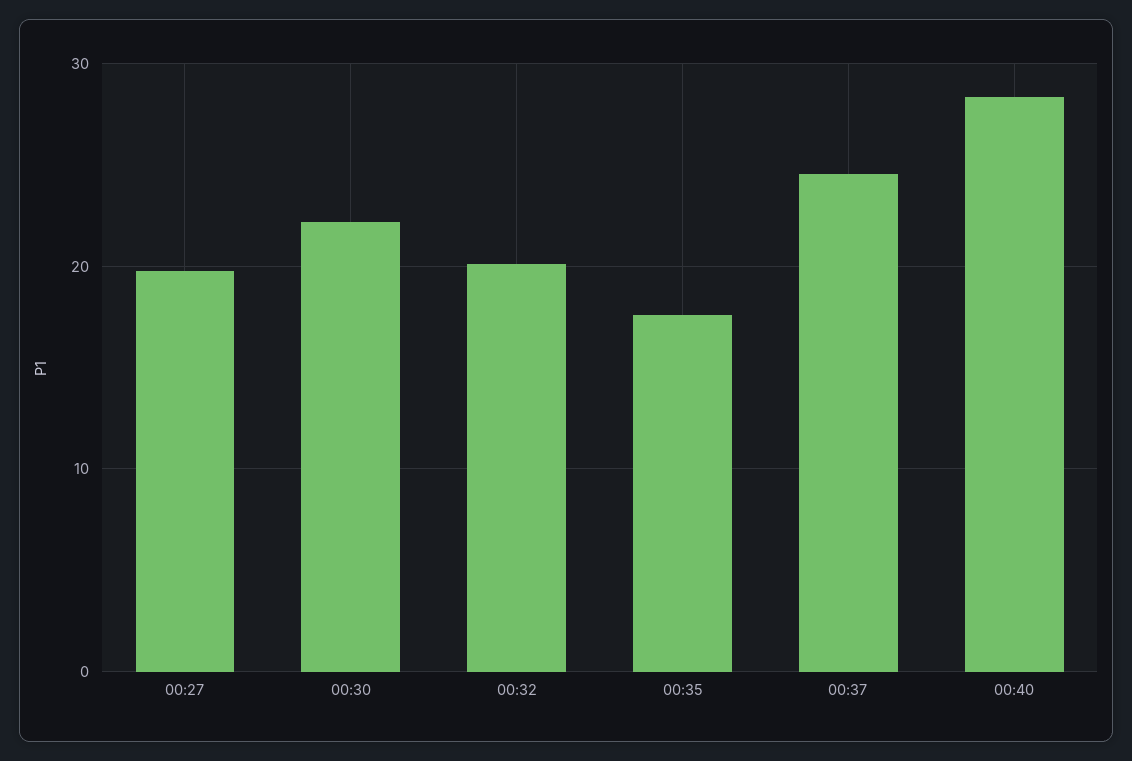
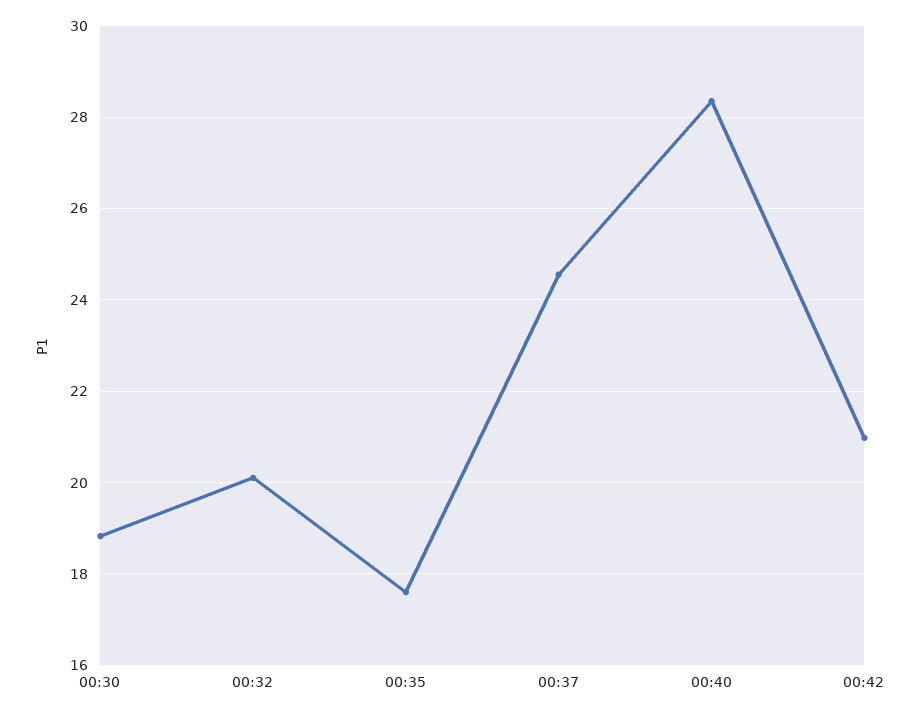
00:27: 20 -> none
00:30: 22 -> 18.8
00:42: none -> 21

